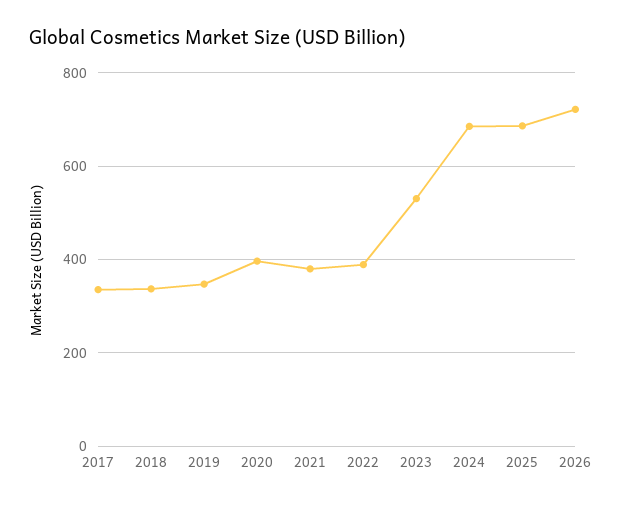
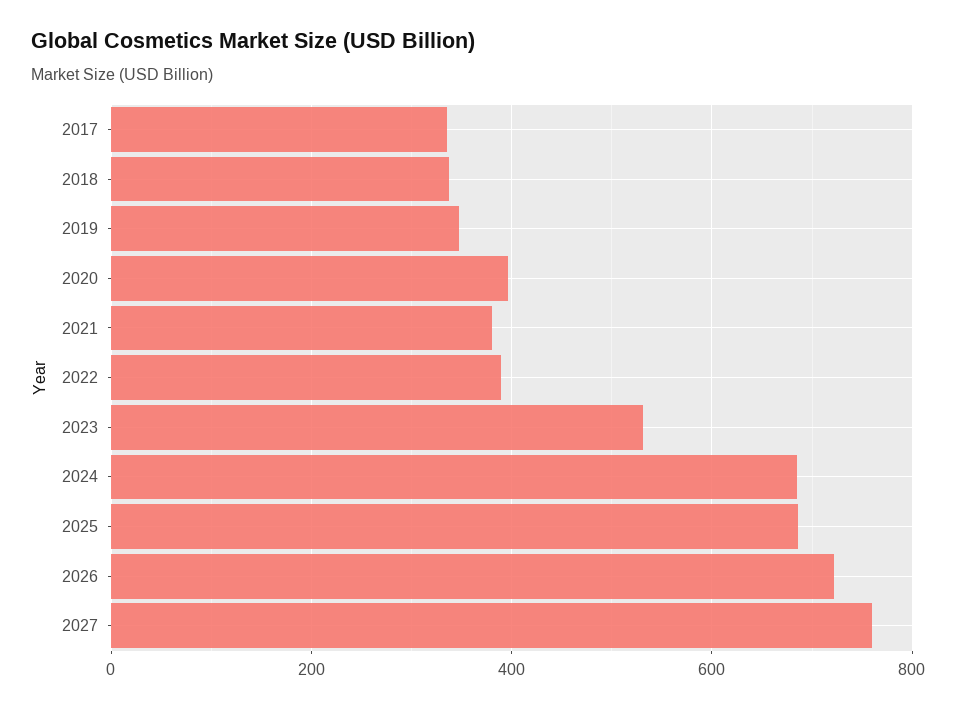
2027: none -> 760

